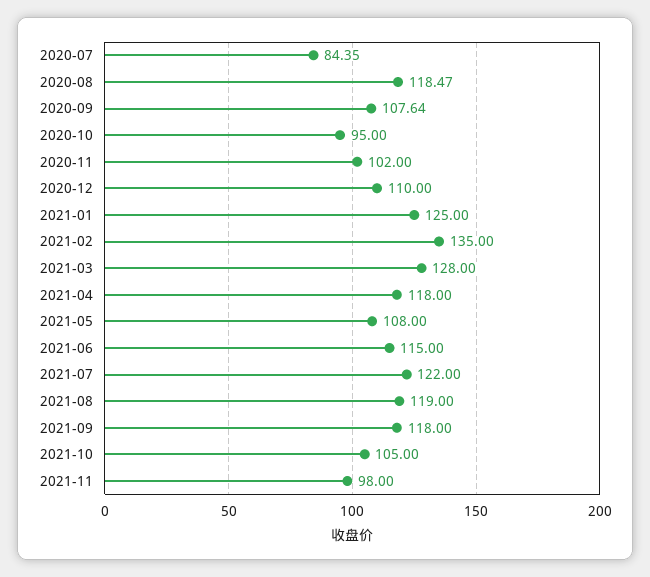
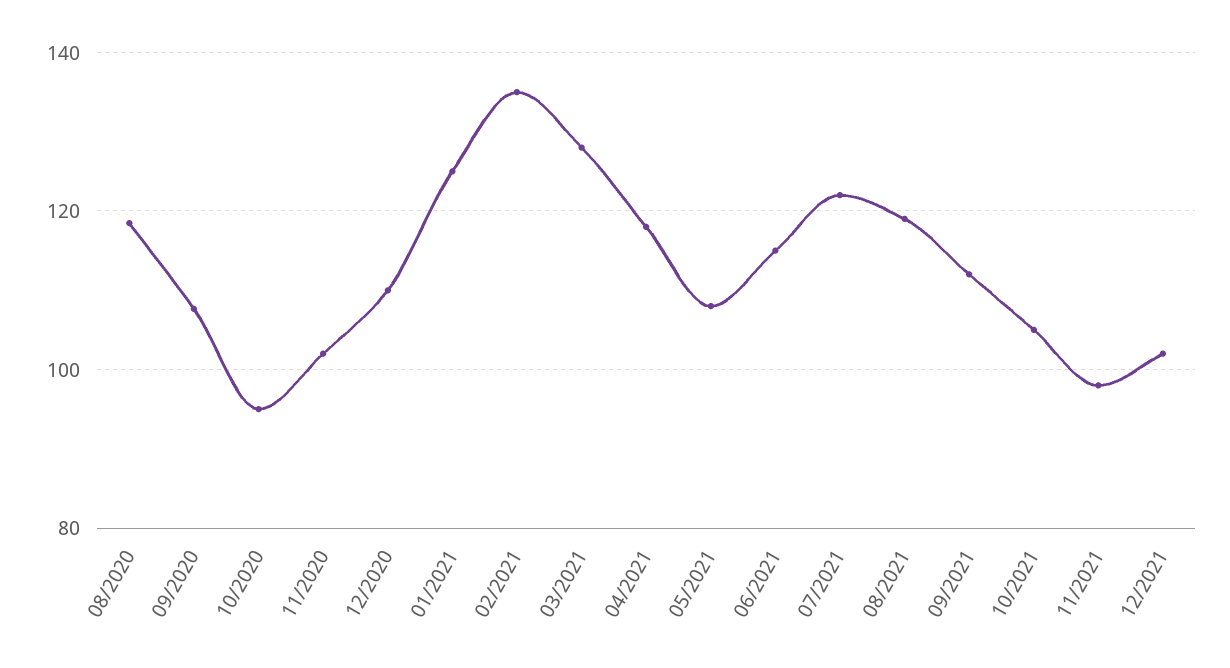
2020-07: 84.35 -> none
2021-09: 118 -> 112
12/2021: none -> 102

